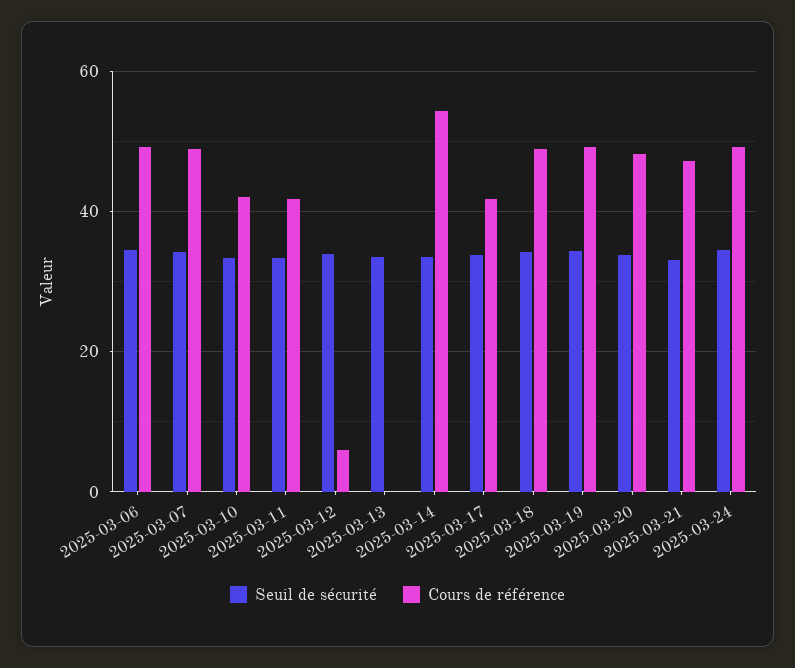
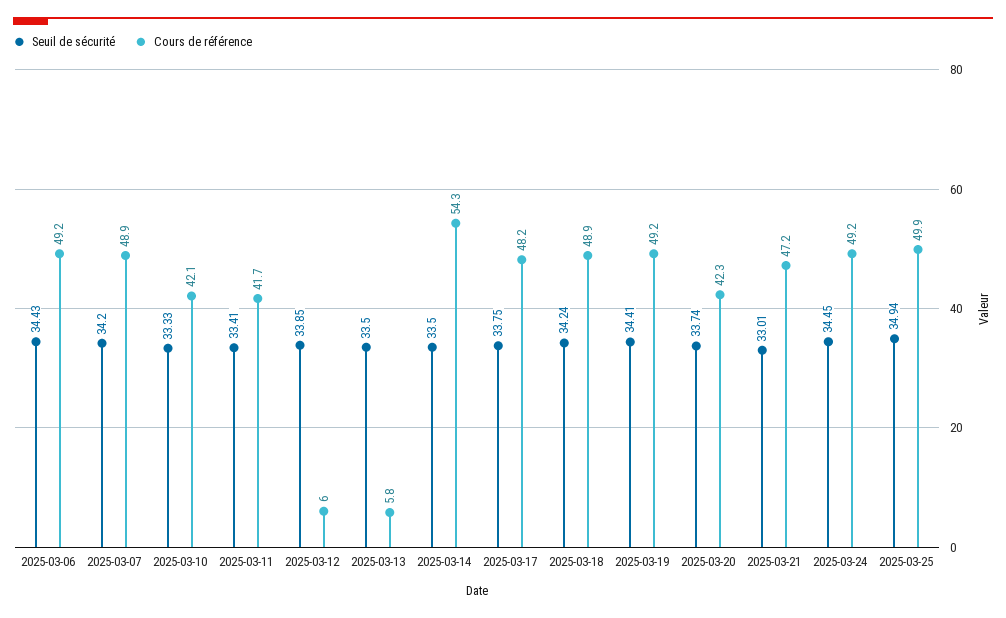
Cours de référence, 2025-03-13: 0 -> 5.8
Cours de référence, 2025-03-17: 42 -> 48.2
Cours de référence, 2025-03-20: 48 -> 42.3
Seuil de sécurité, 2025-03-25: none -> 34.94
Cours de référence, 2025-03-25: none -> 49.9

